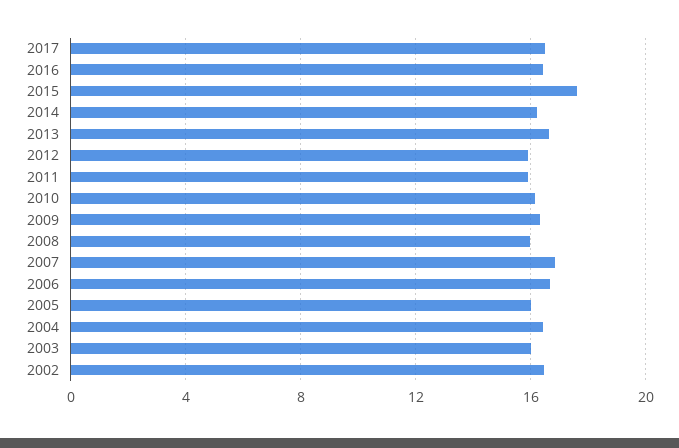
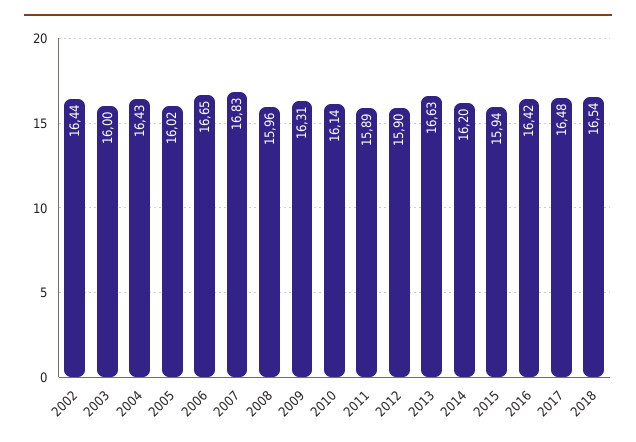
2015: 17.5 -> 15.94
2018: none -> 16.54

